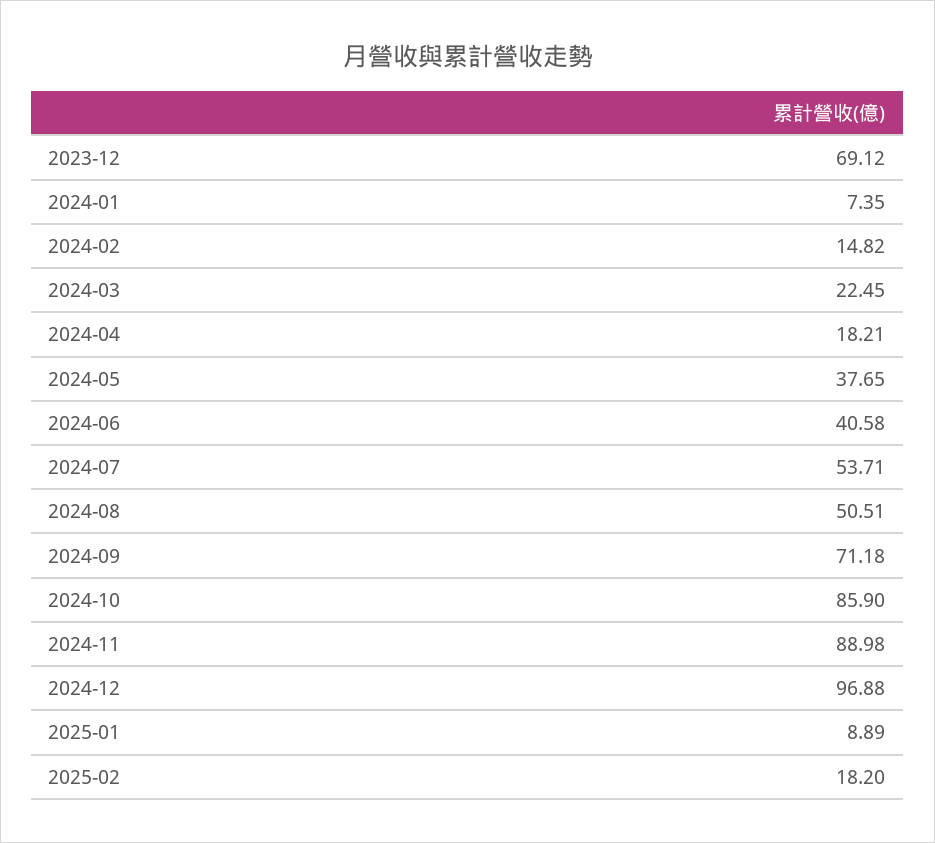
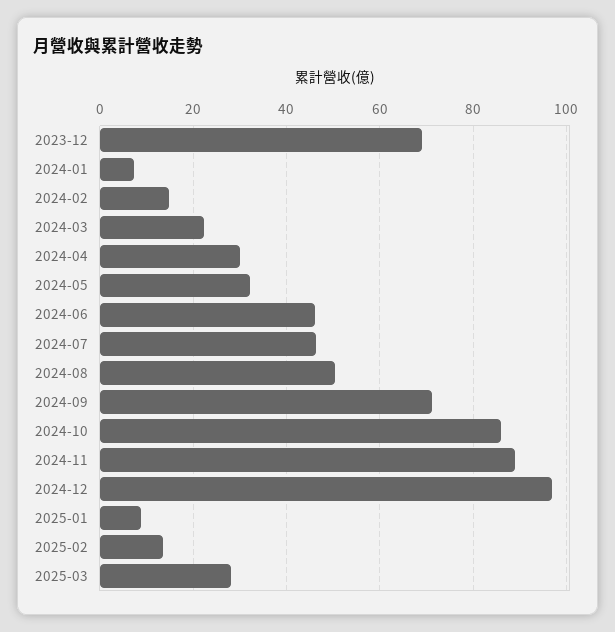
2024-04: 18.21 -> 30
2024-05: 37.65 -> 32
2024-06: 40.58 -> 46
2024-07: 53.71 -> 46
2025-02: 18.2 -> 14
2025-03: none -> 28

